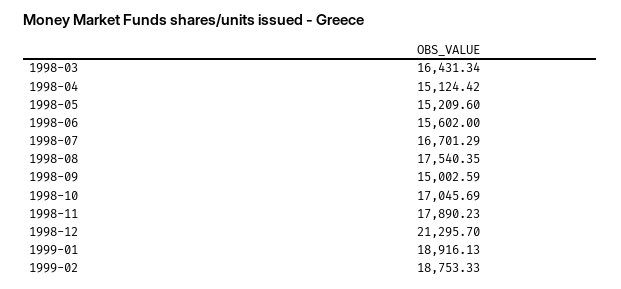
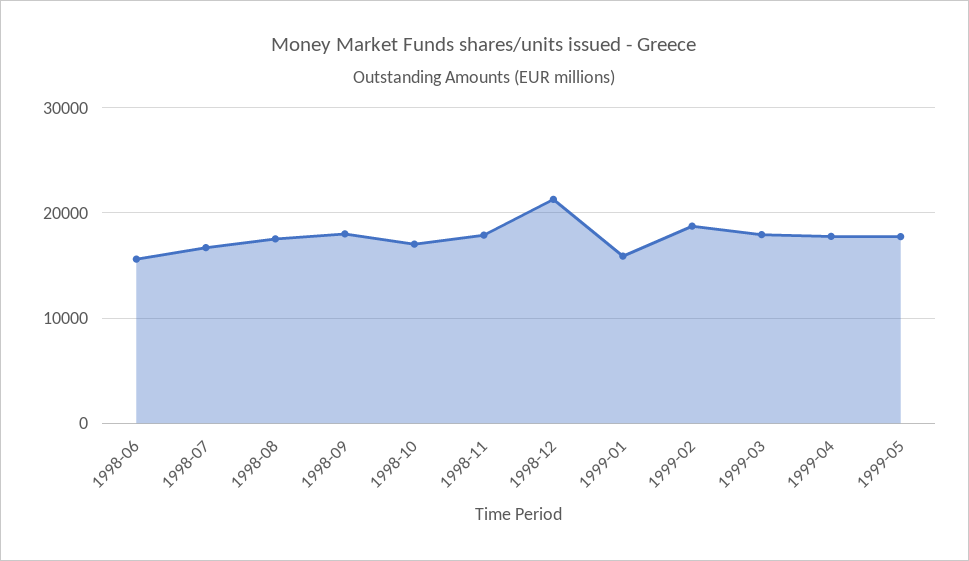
1998-03: 16431.34 -> none
1998-04: 15124.42 -> none
1998-05: 15209.6 -> none
1998-09: 15002.59 -> 18000
1999-01: 18916.13 -> 16000
1999-03: none -> 18000
1999-04: none -> 18000
1999-05: none -> 18000

